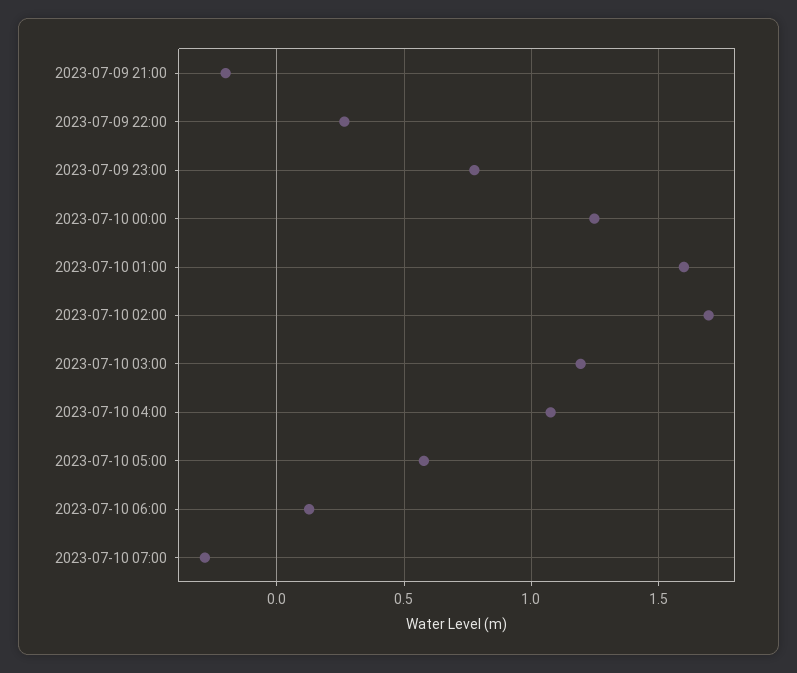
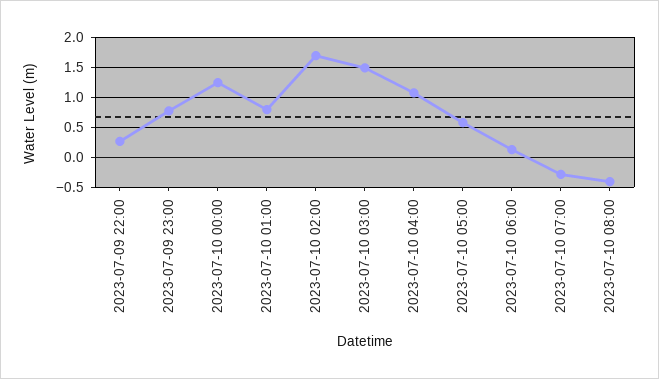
2023-07-09 21:00: -0.2 -> none
2023-07-10 01:00: 1.6 -> 0.8
2023-07-10 03:00: 1.2 -> 1.5
2023-07-10 08:00: none -> -0.4

